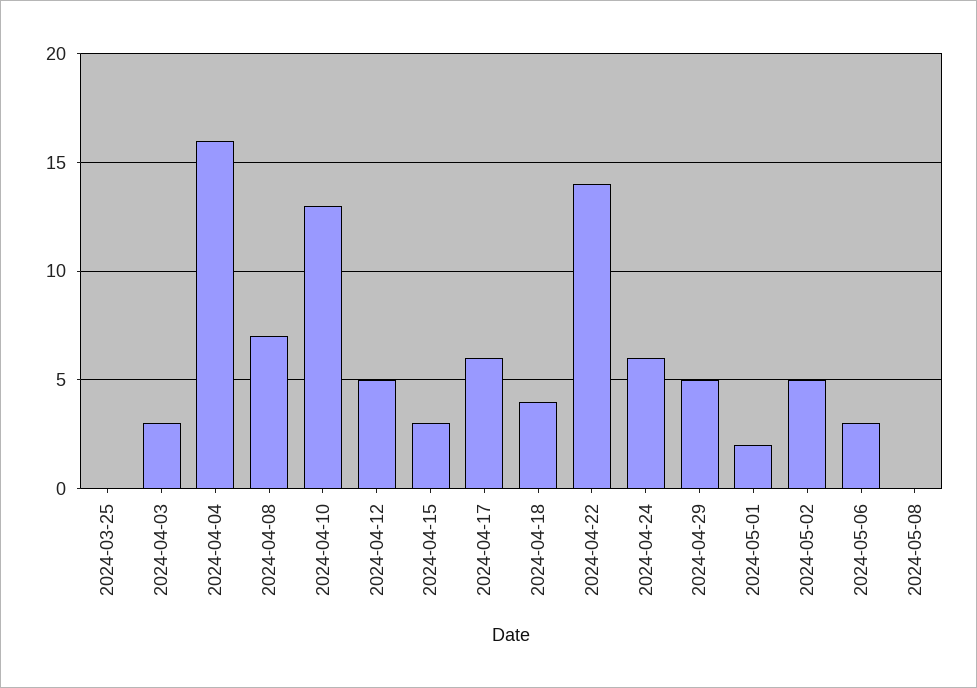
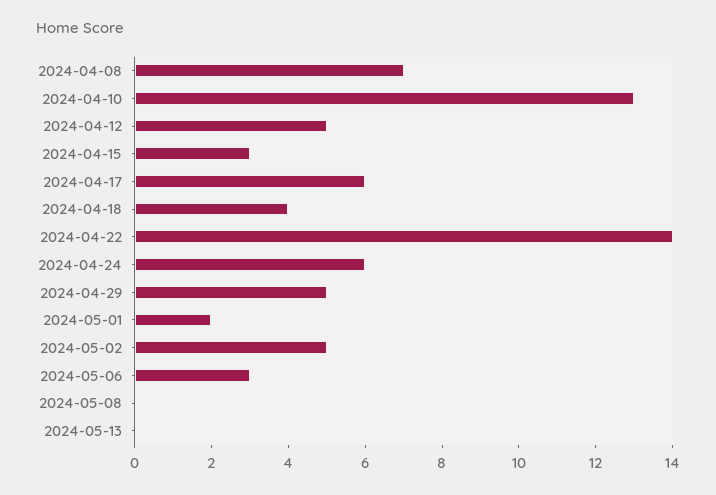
2024-03-25: 0 -> none
2024-04-03: 3 -> none
2024-04-04: 16 -> none
2024-05-13: none -> 0

